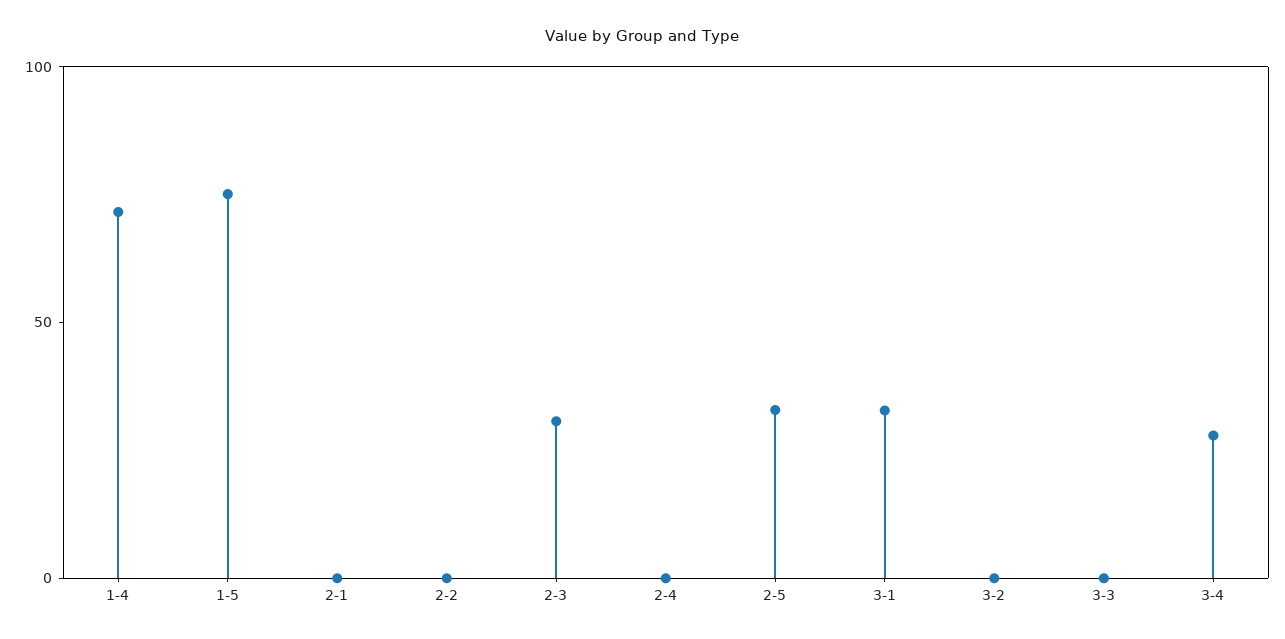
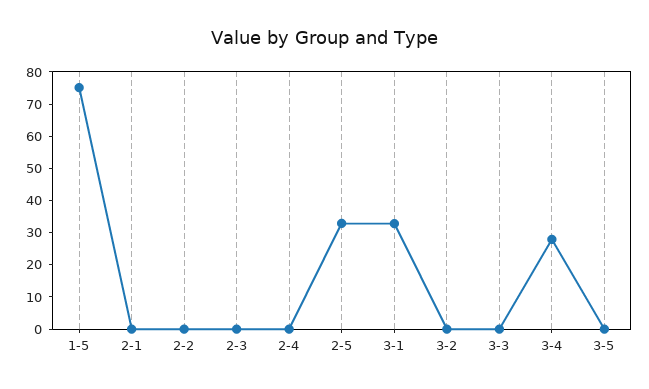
1-4: 70 -> none
2-3: 30 -> 0
3-5: none -> 0

